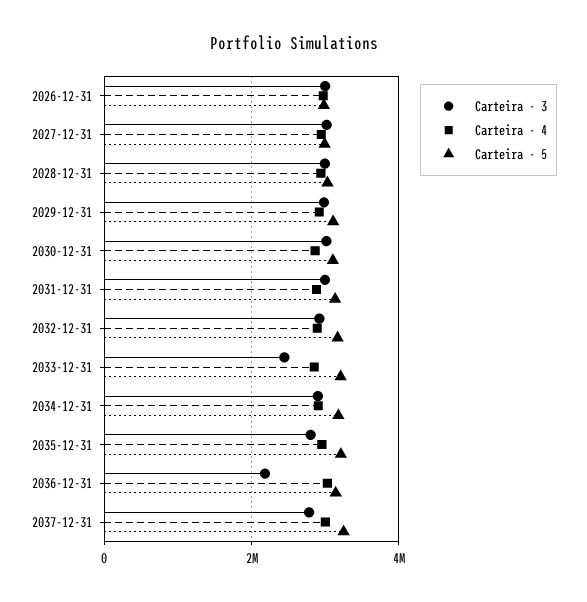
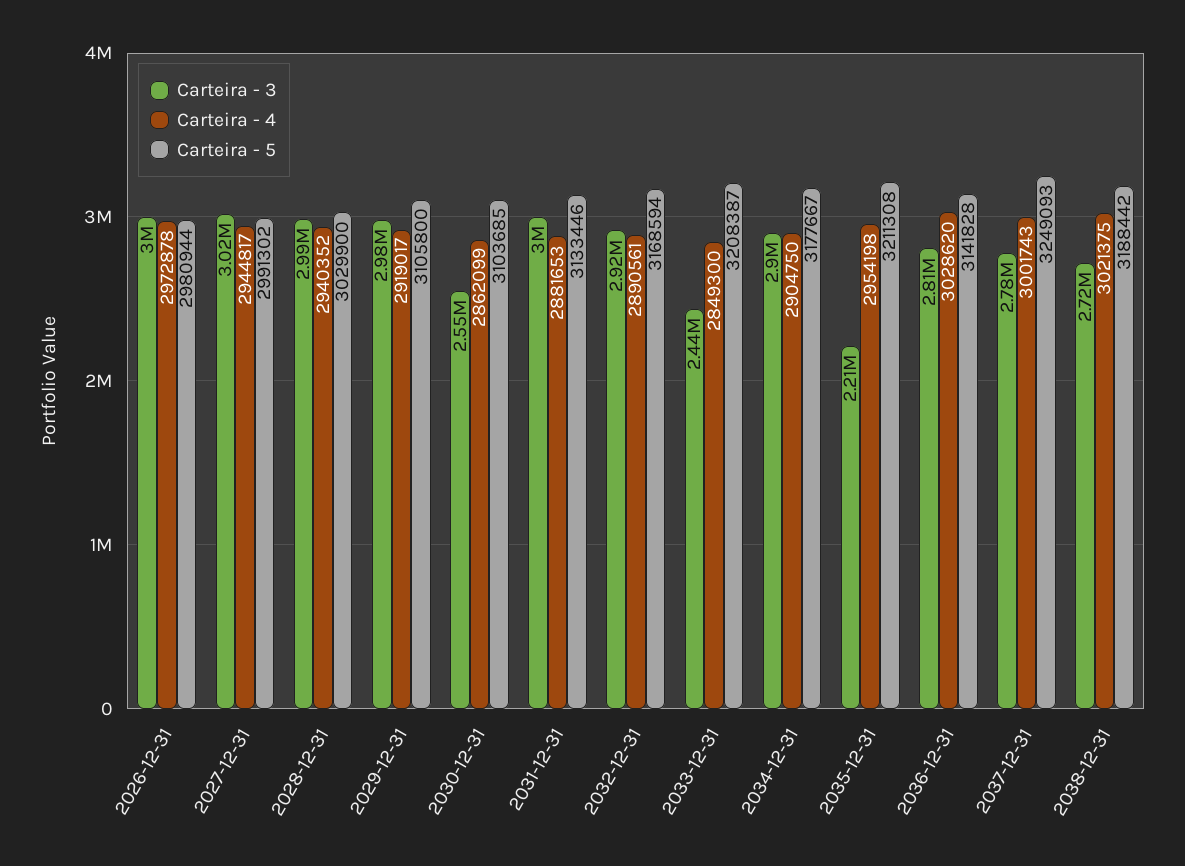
Carteira - 3, 2030-12-31: 3000000 -> 2550000
Carteira - 3, 2035-12-31: 2800000 -> 2210000
Carteira - 3, 2036-12-31: 2200000 -> 2810000
Carteira - 3, 2038-12-31: none -> 2720000
Carteira - 4, 2038-12-31: none -> 3021375
Carteira - 5, 2038-12-31: none -> 3188442

